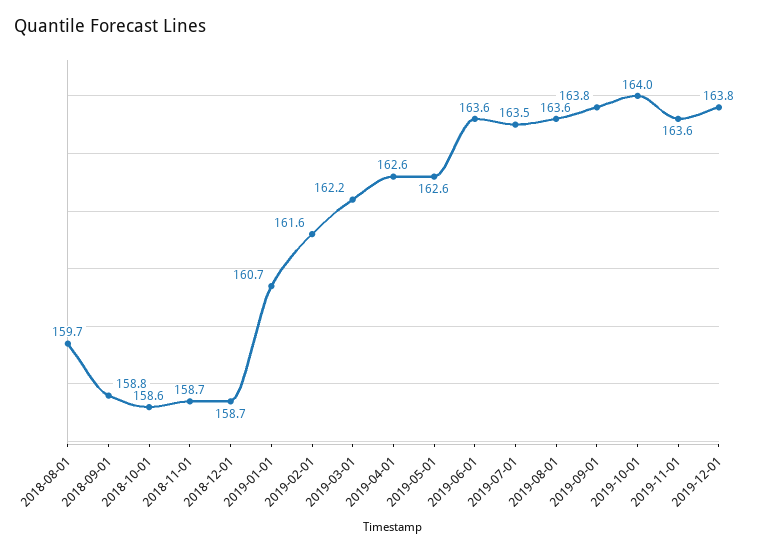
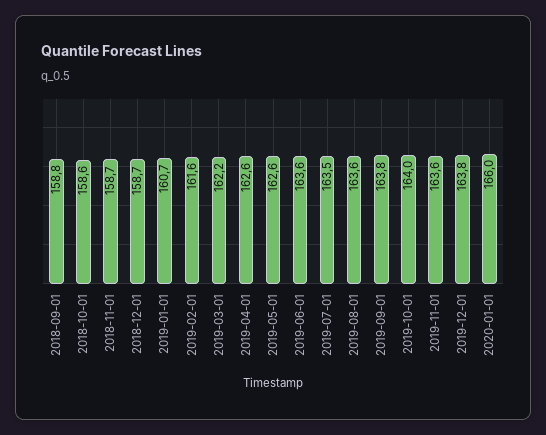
2018-08-01: 159.7 -> none
2020-01-01: none -> 166

